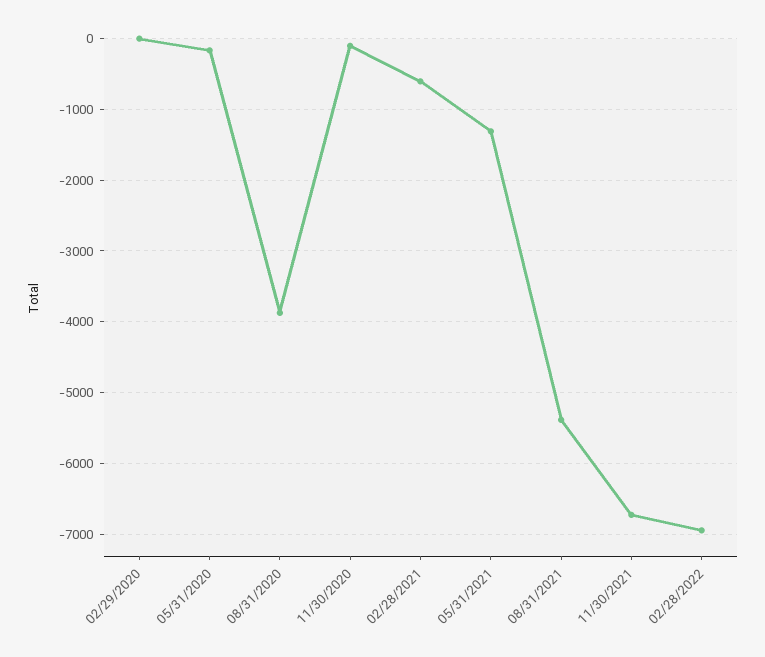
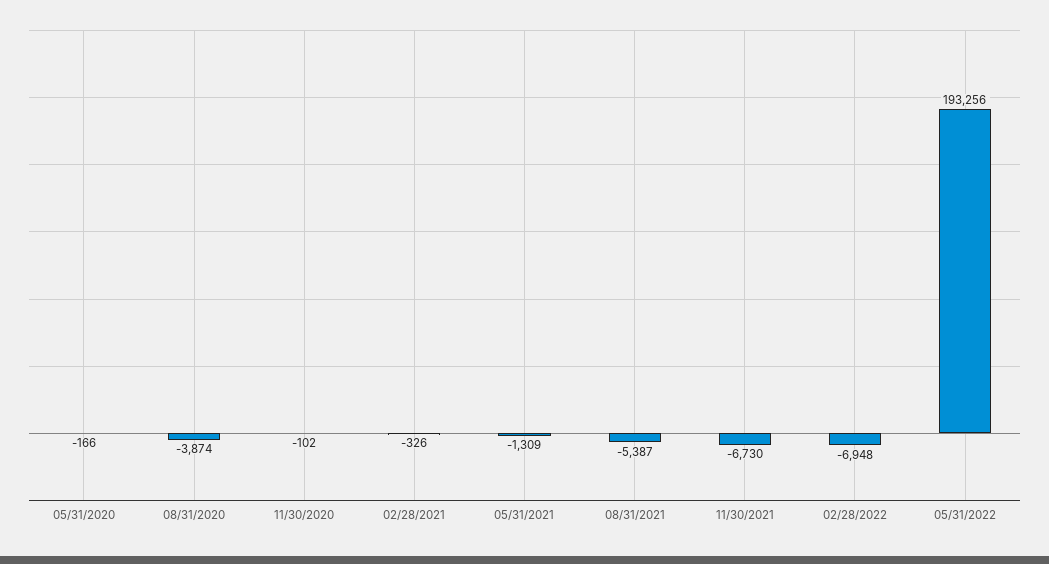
02/29/2020: 0 -> none
02/28/2021: -600 -> -326
05/31/2022: none -> 193256

